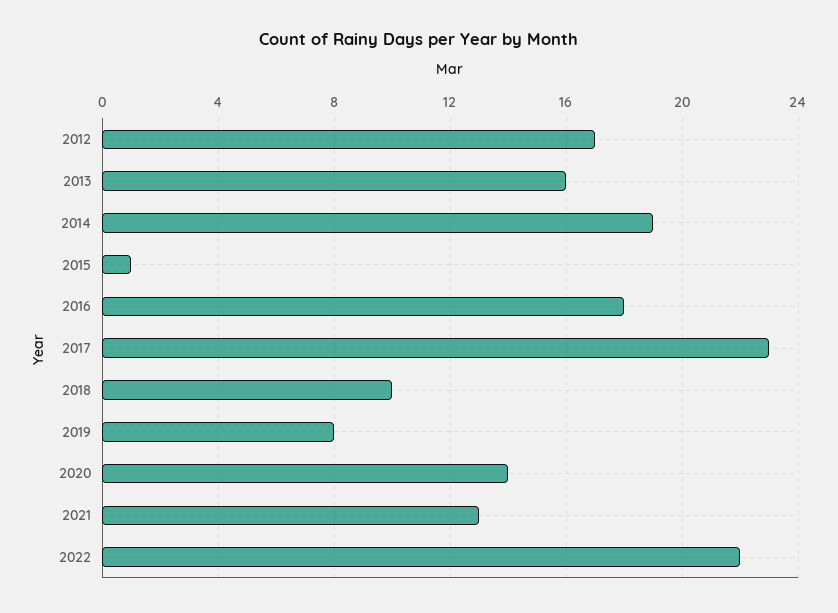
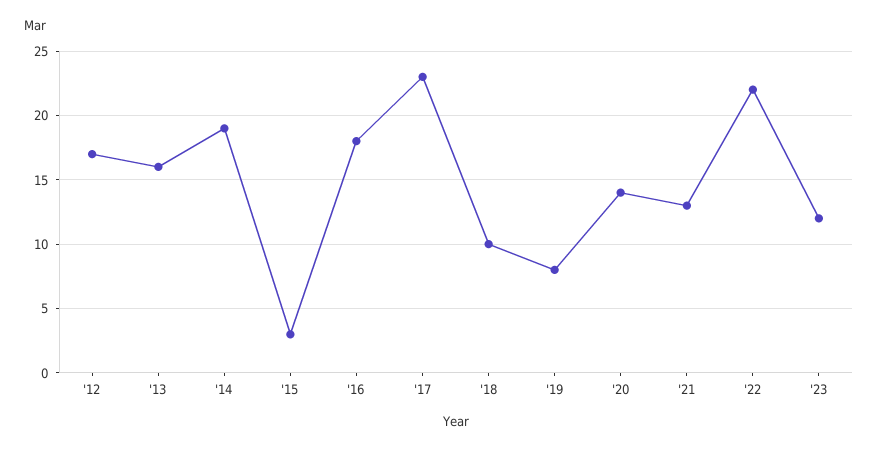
2015: 1 -> 3
'23: none -> 12

